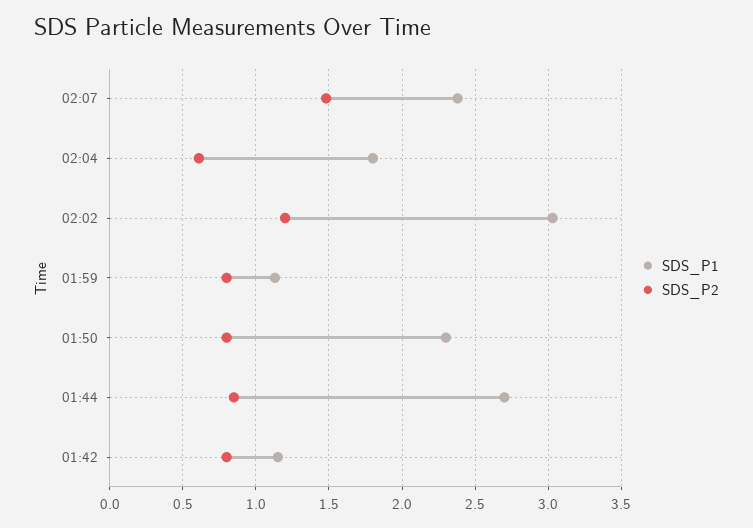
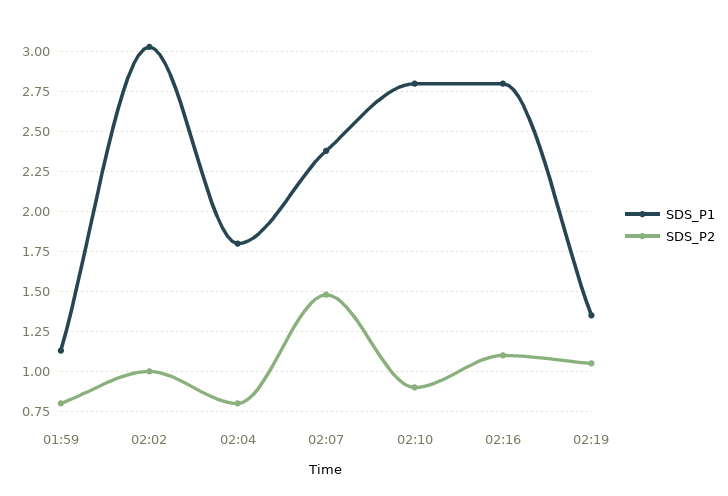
SDS_P2, 02:04: 0.6 -> 0.8
SDS_P2, 02:02: 1.2 -> 1
SDS_P1, 01:50: 2.3 -> none
SDS_P2, 01:50: 0.8 -> none
SDS_P1, 01:44: 2.7 -> none
SDS_P2, 01:44: 0.85 -> none
SDS_P1, 01:42: 1.15 -> none
SDS_P2, 01:42: 0.8 -> none
SDS_P1, 02:10: none -> 2.8
SDS_P2, 02:10: none -> 0.9
SDS_P1, 02:16: none -> 2.8
SDS_P2, 02:16: none -> 1.1
SDS_P1, 02:19: none -> 1.35
SDS_P2, 02:19: none -> 1.05

